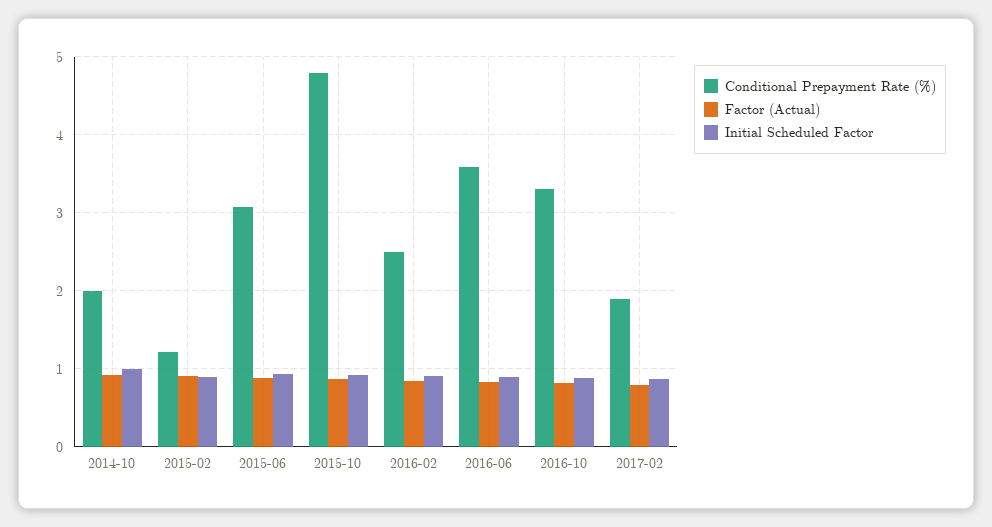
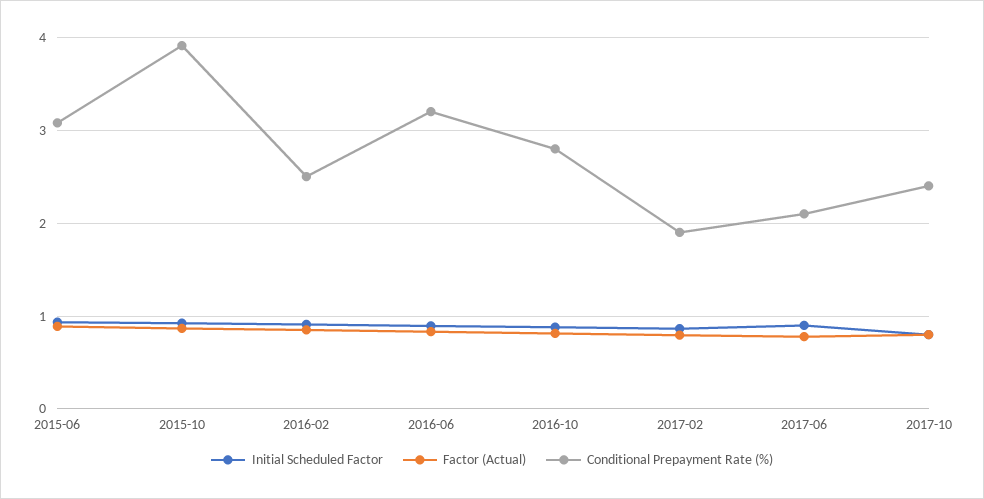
Conditional Prepayment Rate (%), 2014-10: 2 -> none
Factor (Actual), 2014-10: 0.9 -> none
Initial Scheduled Factor, 2014-10: 1 -> none
Conditional Prepayment Rate (%), 2015-02: 1.2 -> none
Factor (Actual), 2015-02: 0.9 -> none
Initial Scheduled Factor, 2015-02: 0.9 -> none
Conditional Prepayment Rate (%), 2015-10: 4.8 -> 3.9
Conditional Prepayment Rate (%), 2016-06: 3.6 -> 3.2
Conditional Prepayment Rate (%), 2016-10: 3.3 -> 2.8
Initial Scheduled Factor, 2017-06: none -> 0.9
Factor (Actual), 2017-06: none -> 0.8
Conditional Prepayment Rate (%), 2017-06: none -> 2.1
Initial Scheduled Factor, 2017-10: none -> 0.8
Factor (Actual), 2017-10: none -> 0.8
Conditional Prepayment Rate (%), 2017-10: none -> 2.4

